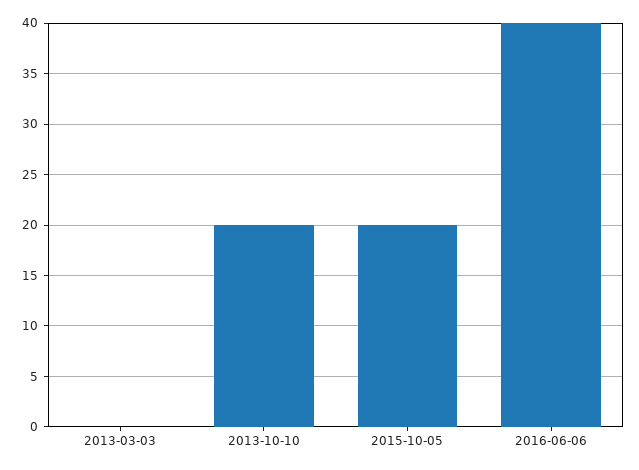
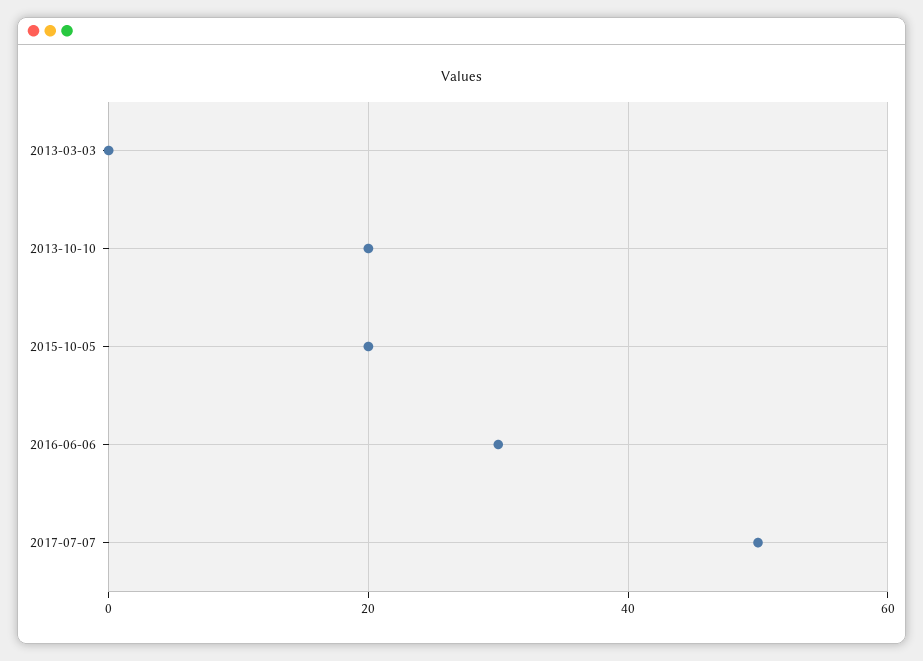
2016-06-06: 40 -> 30
2017-07-07: none -> 50

